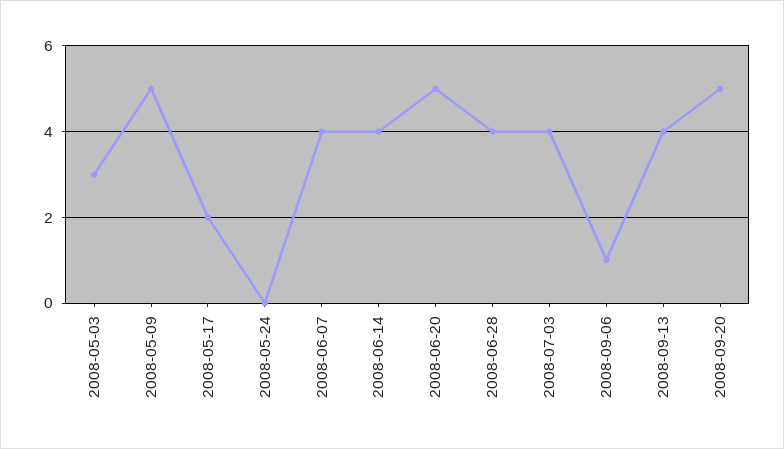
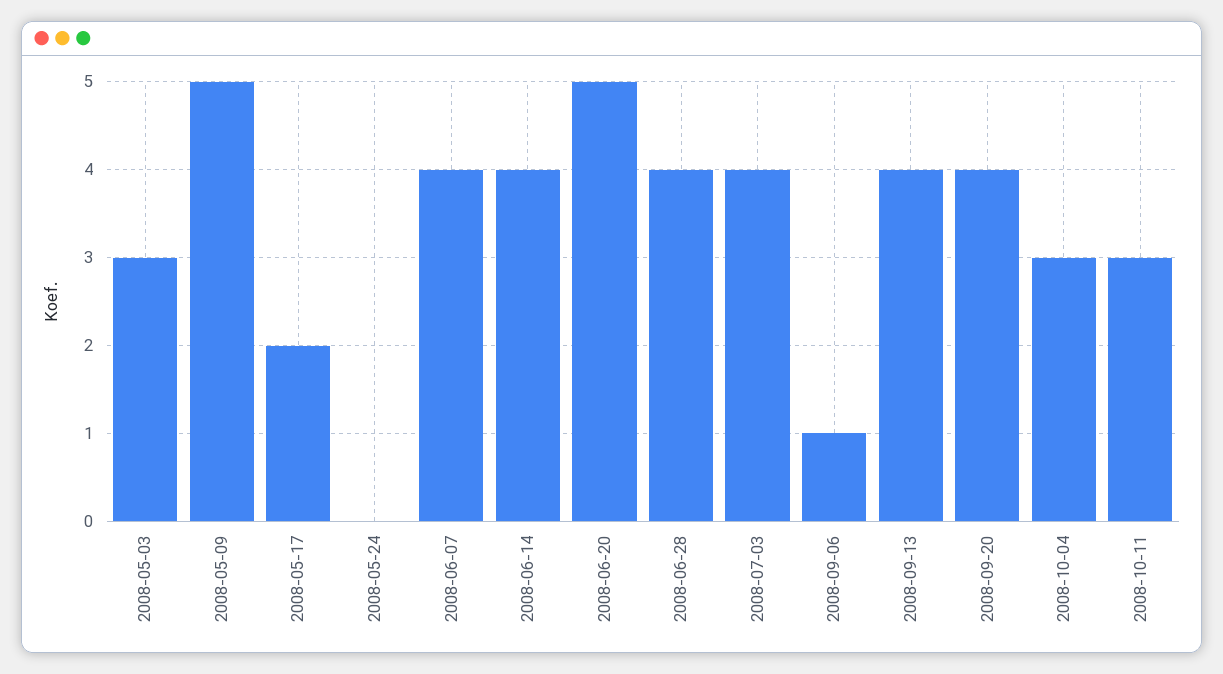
2008-09-20: 5 -> 4
2008-10-04: none -> 3
2008-10-11: none -> 3

